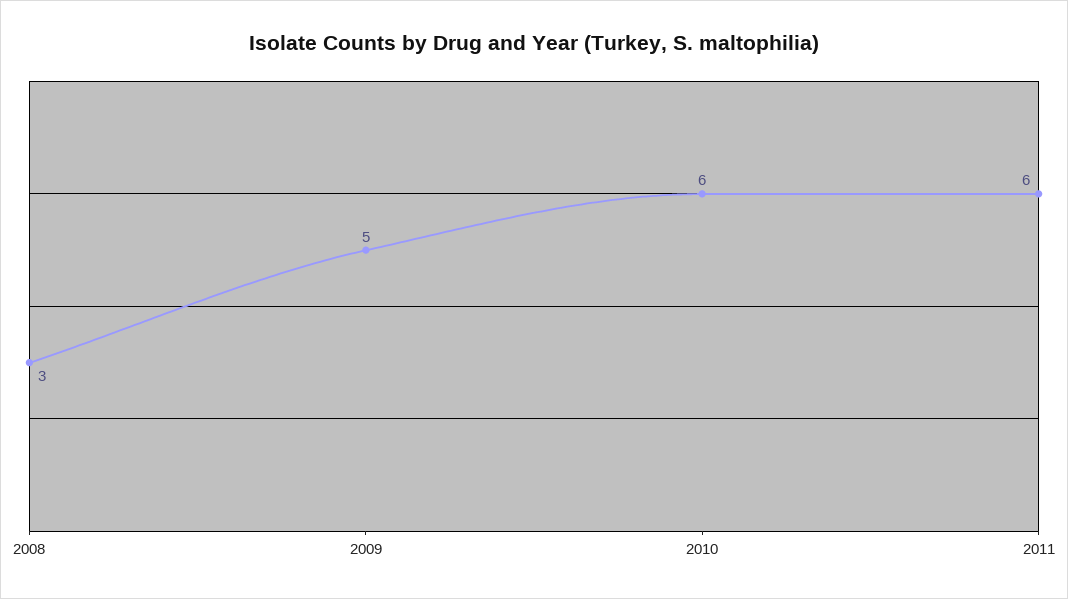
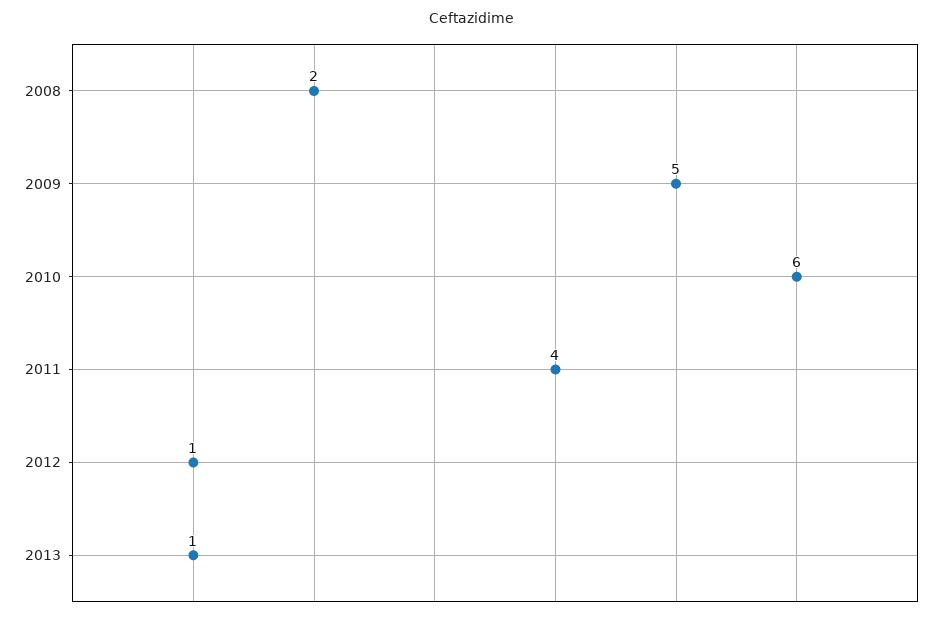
2008: 3 -> 2
2011: 6 -> 4
2012: none -> 1
2013: none -> 1

